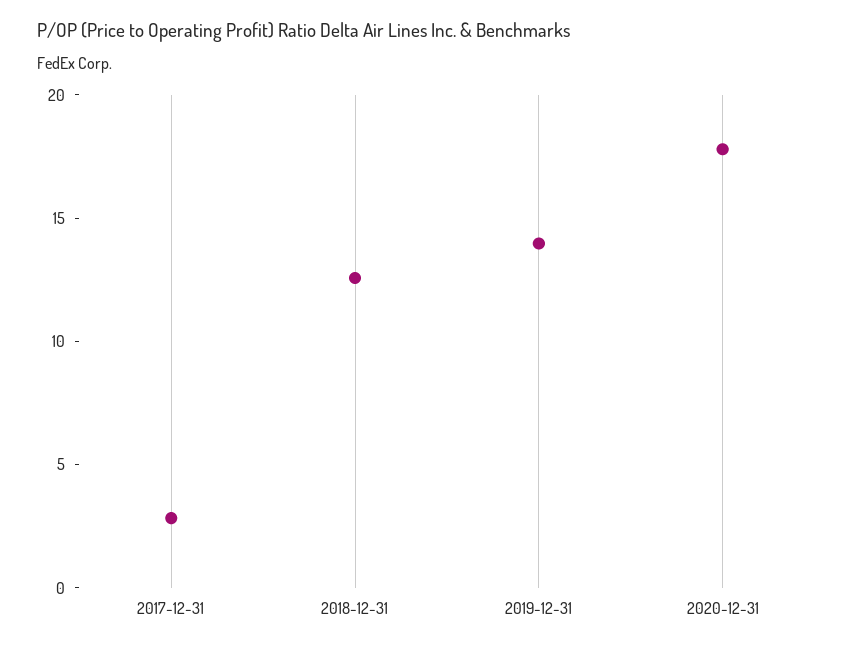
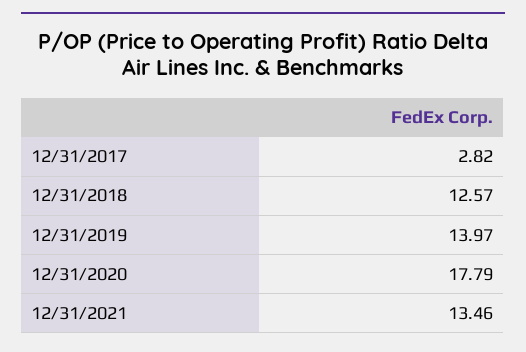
12/31/2021: none -> 13.46

